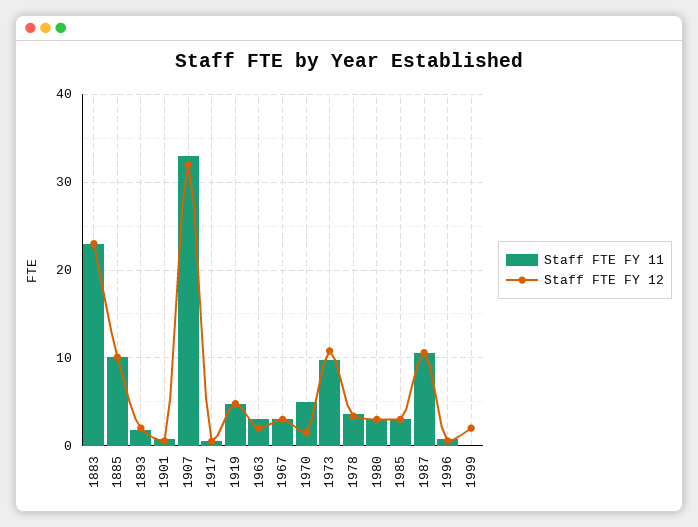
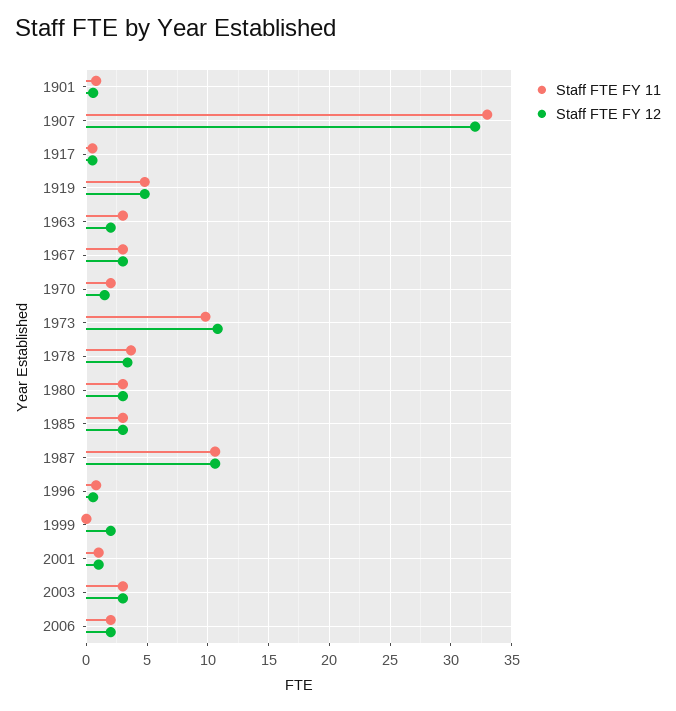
Staff FTE FY 11, 1883: 23 -> none
Staff FTE FY 12, 1883: 23 -> none
Staff FTE FY 11, 1885: 10 -> none
Staff FTE FY 12, 1885: 10 -> none
Staff FTE FY 11, 1893: 2 -> none
Staff FTE FY 12, 1893: 2 -> none
Staff FTE FY 11, 1970: 5 -> 2
Staff FTE FY 11, 2001: none -> 1
Staff FTE FY 12, 2001: none -> 1
Staff FTE FY 11, 2003: none -> 3
Staff FTE FY 12, 2003: none -> 3
Staff FTE FY 11, 2006: none -> 2
Staff FTE FY 12, 2006: none -> 2

